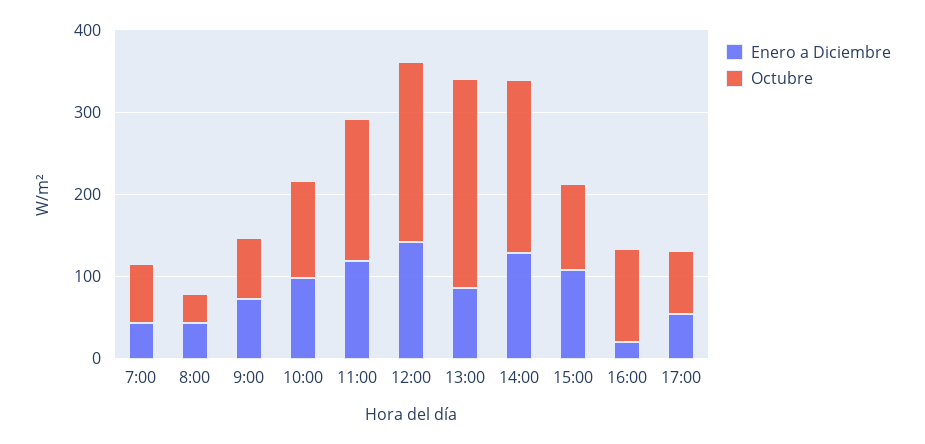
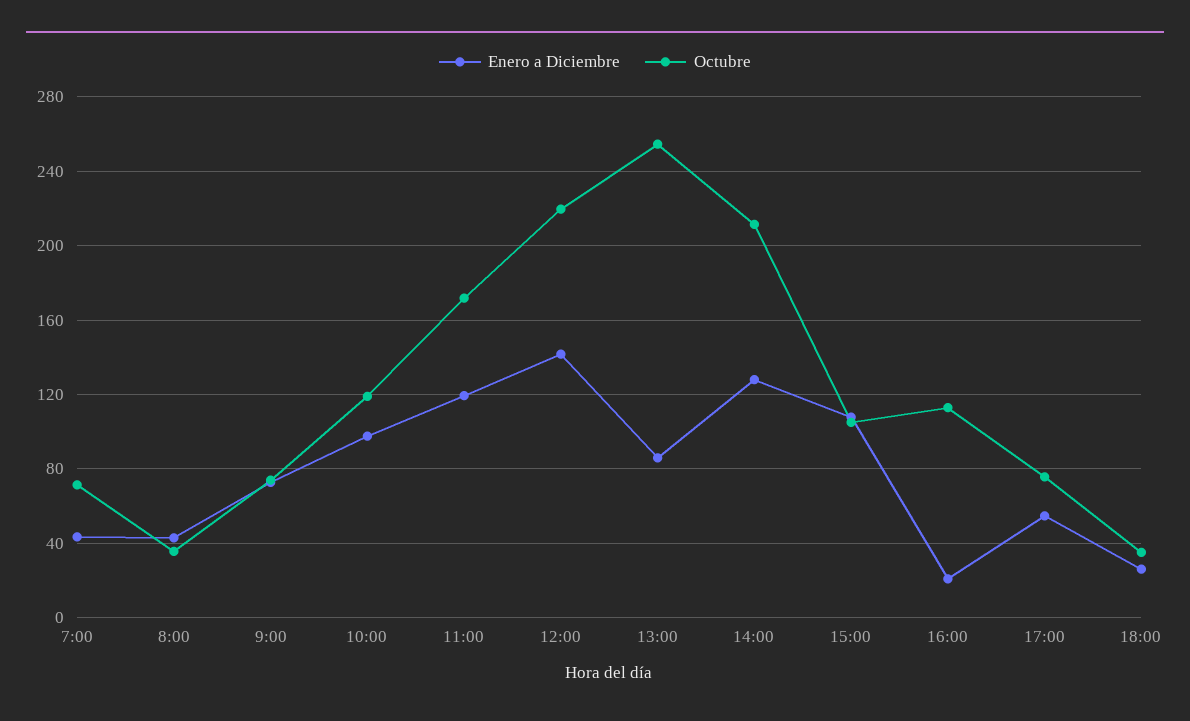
Enero a Diciembre, 18:00: none -> 25
Octubre, 18:00: none -> 35

